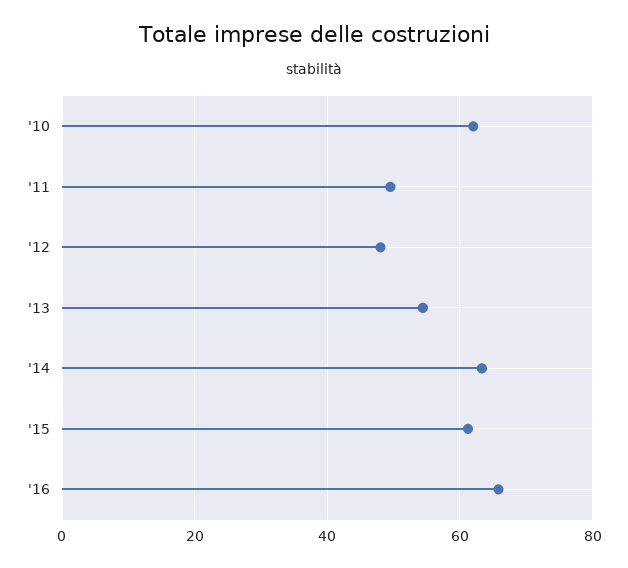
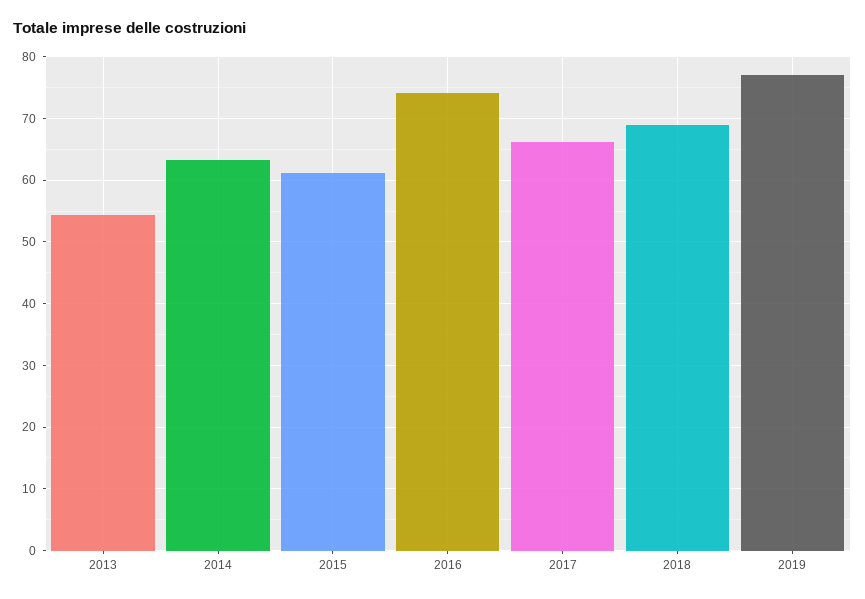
'10: 62 -> none
'11: 50 -> none
'12: 48 -> none
'16: 66 -> 74
2017: none -> 66
2018: none -> 69
2019: none -> 77

